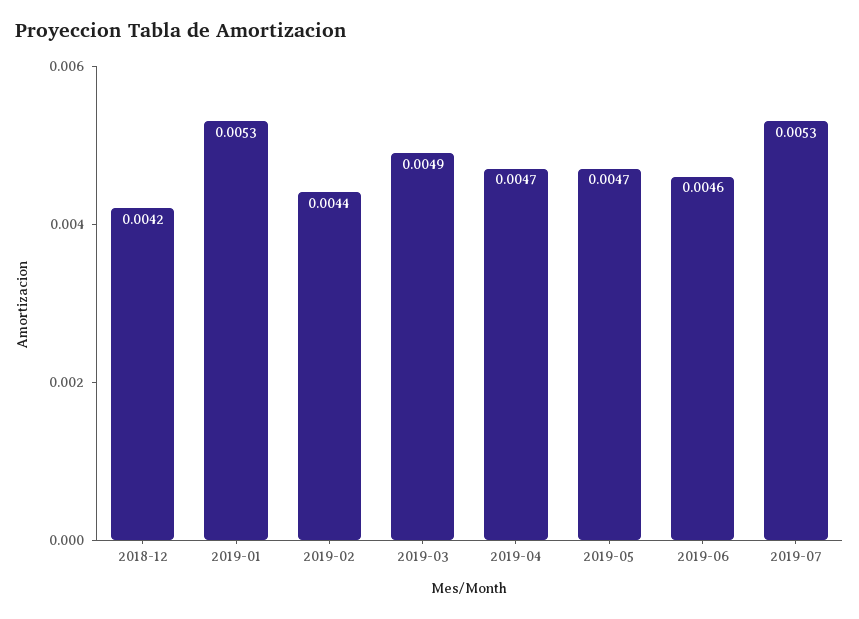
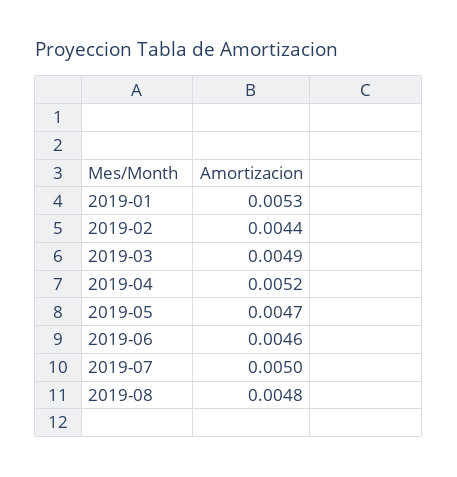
2018-12: 0.0042 -> none
2019-04: 0.0047 -> 0.0052
2019-07: 0.0053 -> 0.005
2019-08: none -> 0.0048

